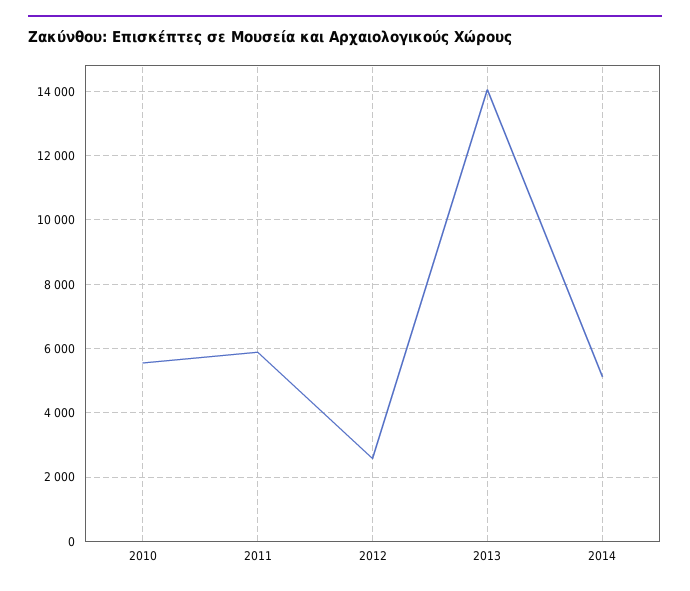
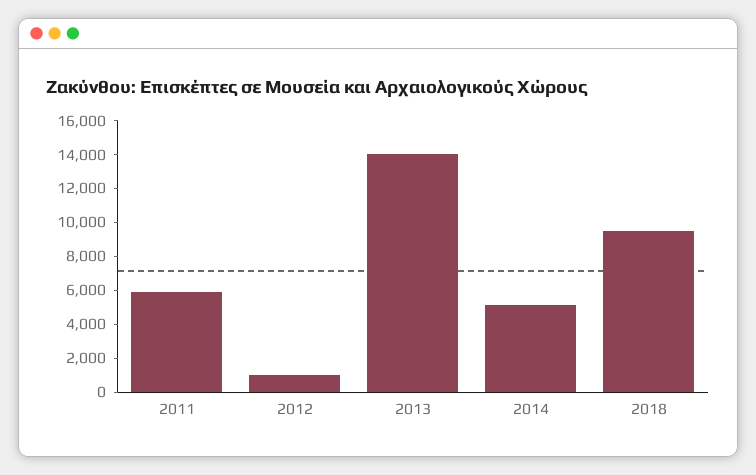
2010: 5600 -> none
2012: 2600 -> 1000
2018: none -> 9500

